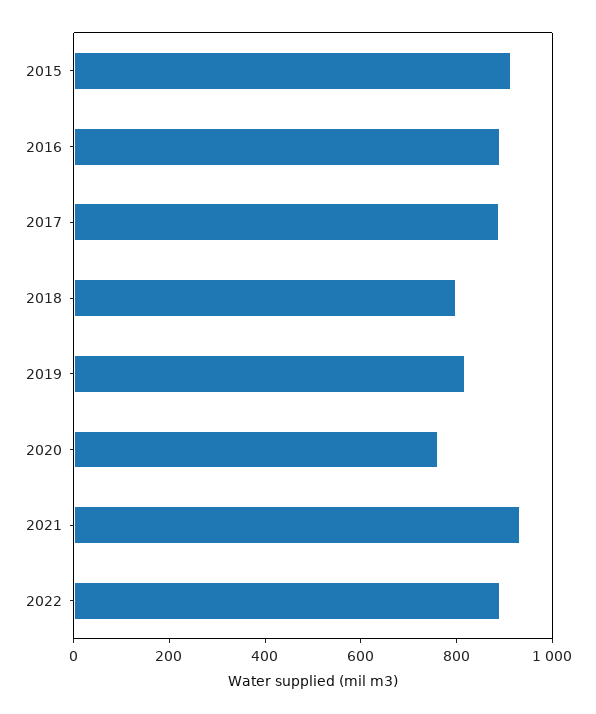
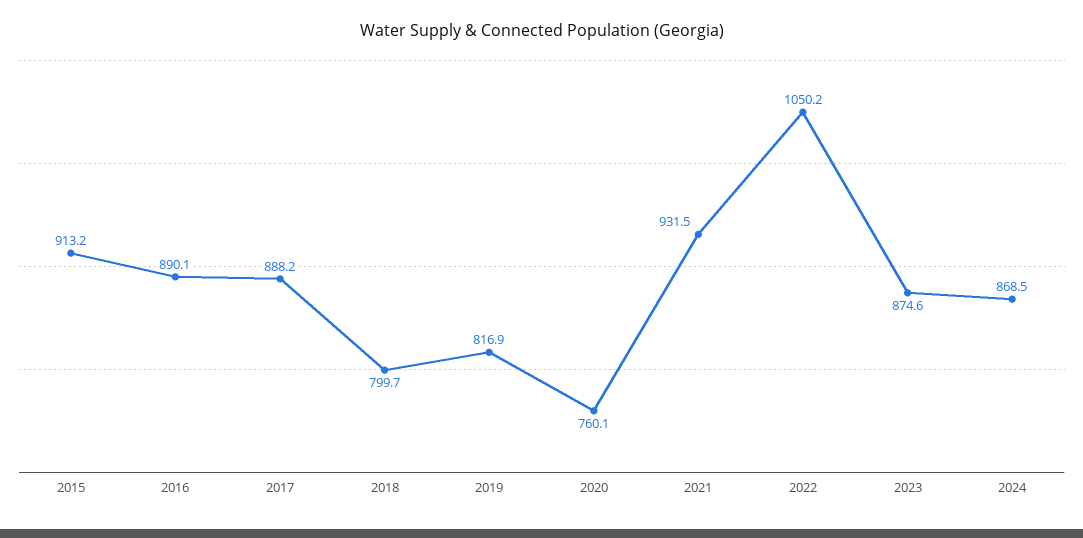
2022: 900 -> 1050.2
2023: none -> 874.6
2024: none -> 868.5

